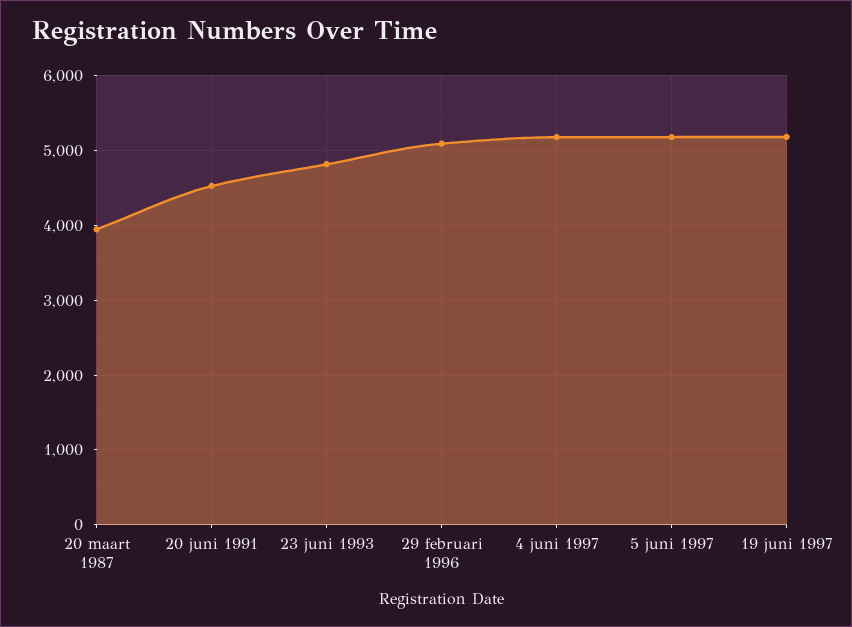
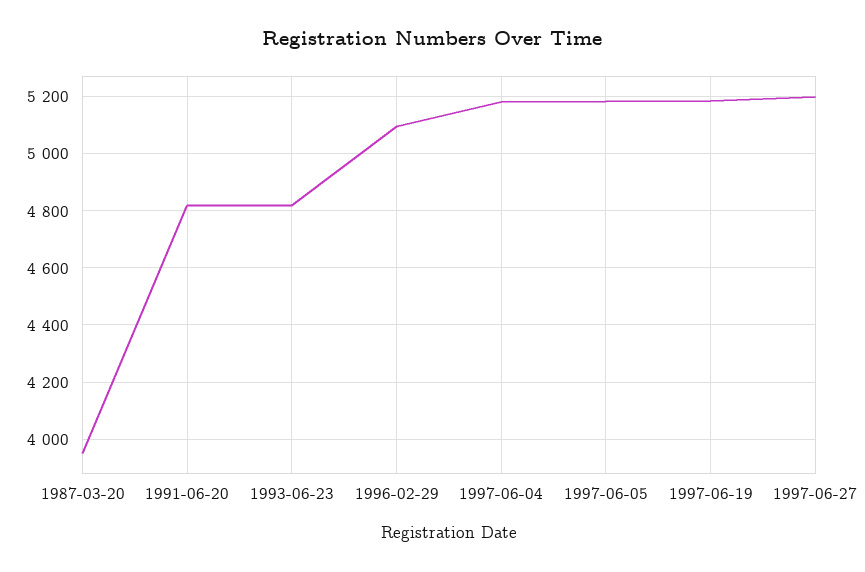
20 juni 1991: 4500 -> 4825
1997-06-27: none -> 5200

